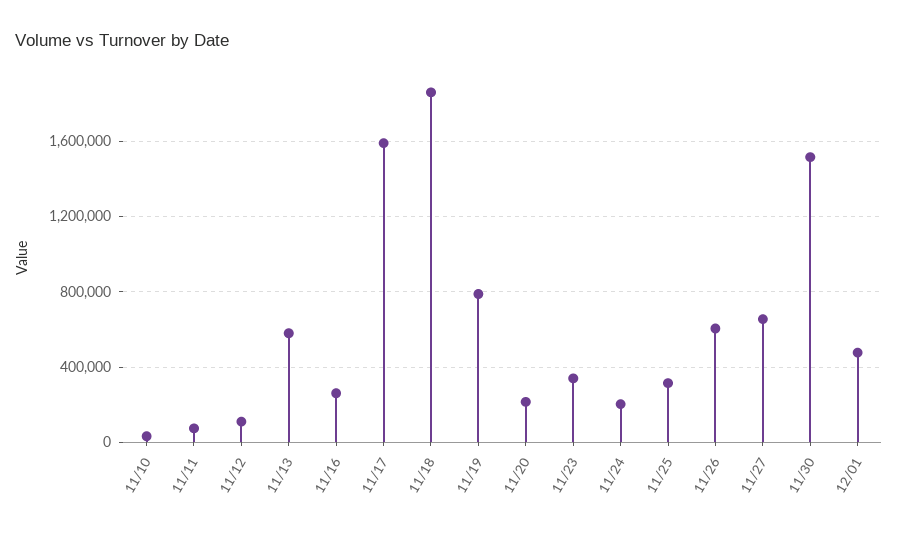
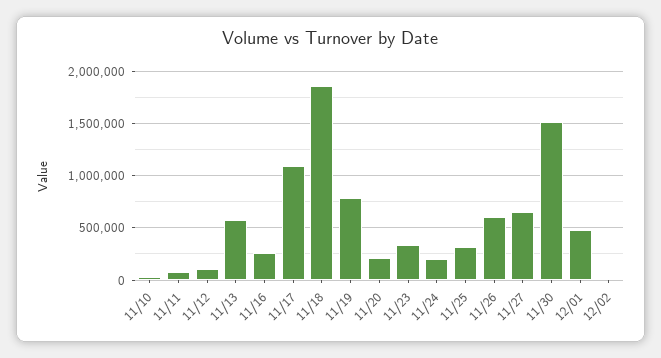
11/17: 1600000 -> 1100000
12/02: none -> 0

